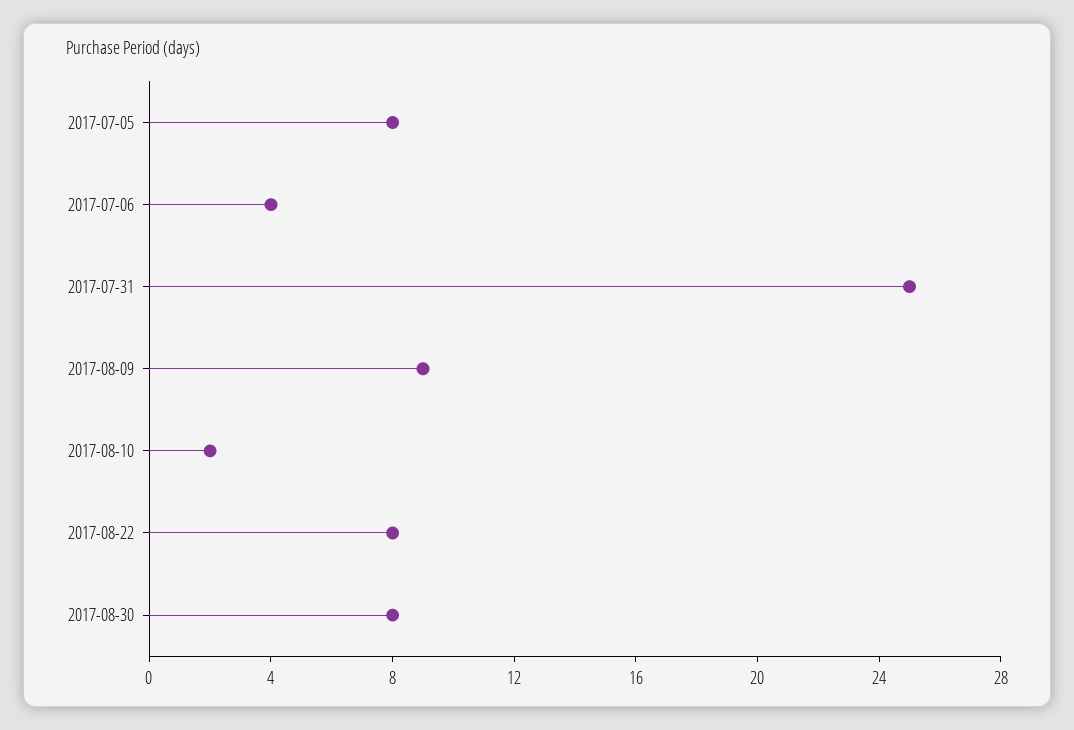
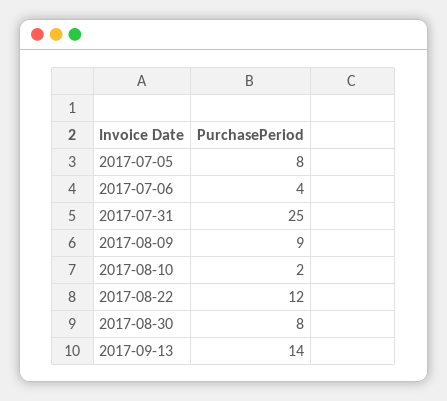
2017-08-22: 8 -> 12
2017-09-13: none -> 14

